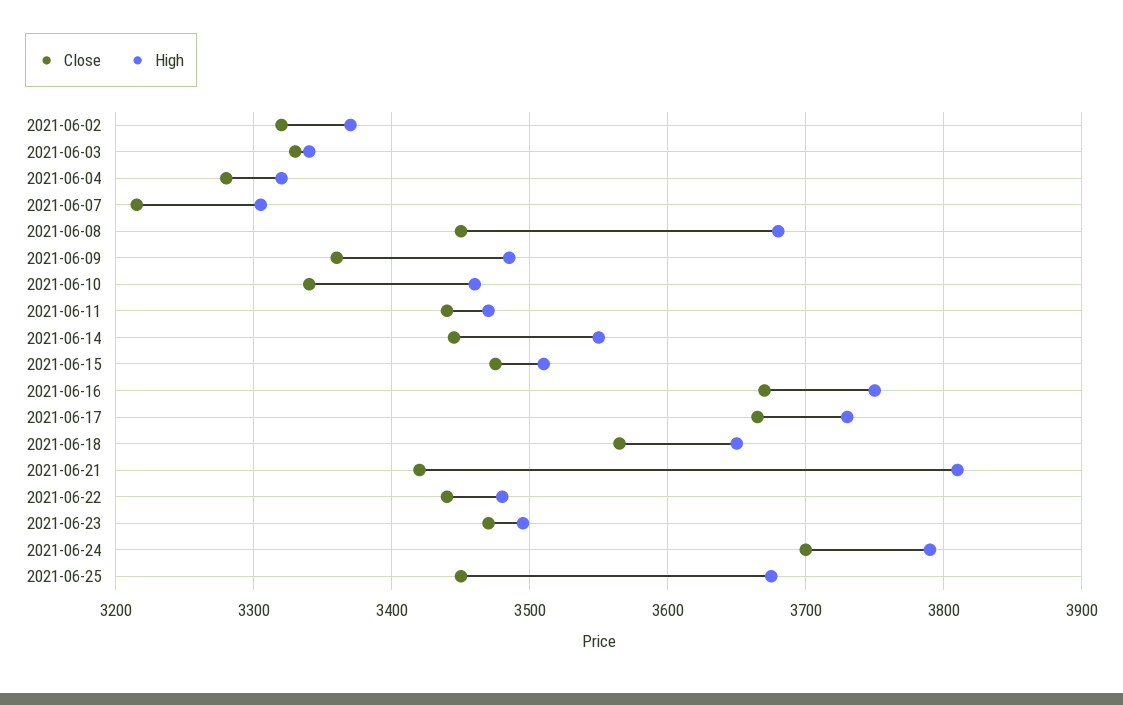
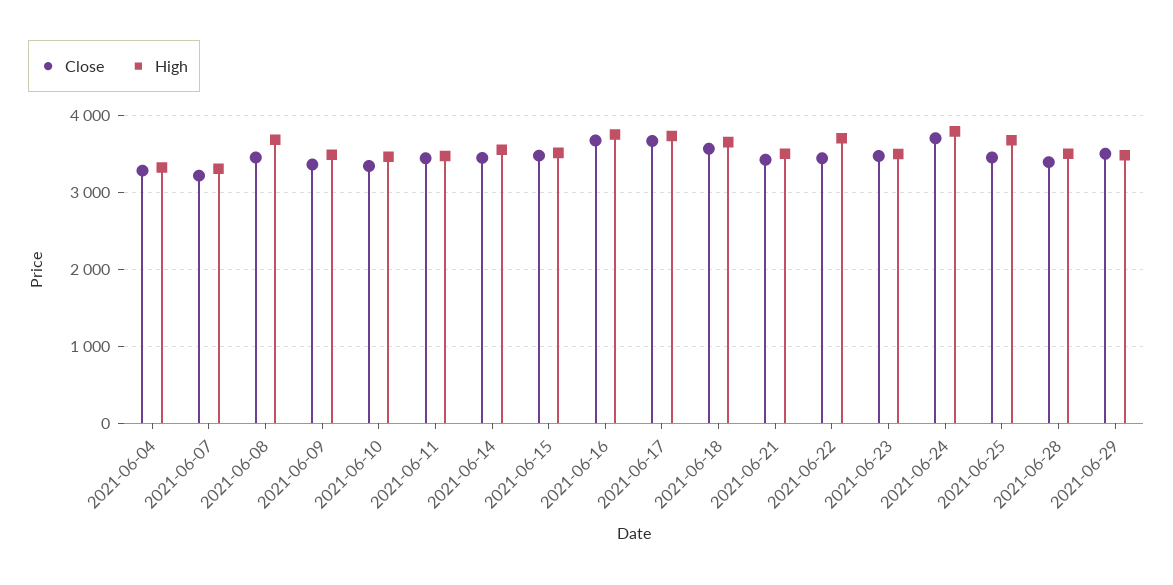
Close, 2021-06-02: 3320 -> none
High, 2021-06-02: 3370 -> none
Close, 2021-06-03: 3330 -> none
High, 2021-06-03: 3340 -> none
High, 2021-06-21: 3810 -> 3500
High, 2021-06-22: 3480 -> 3700
Close, 2021-06-28: none -> 3400
High, 2021-06-28: none -> 3500
Close, 2021-06-29: none -> 3500
High, 2021-06-29: none -> 3500

